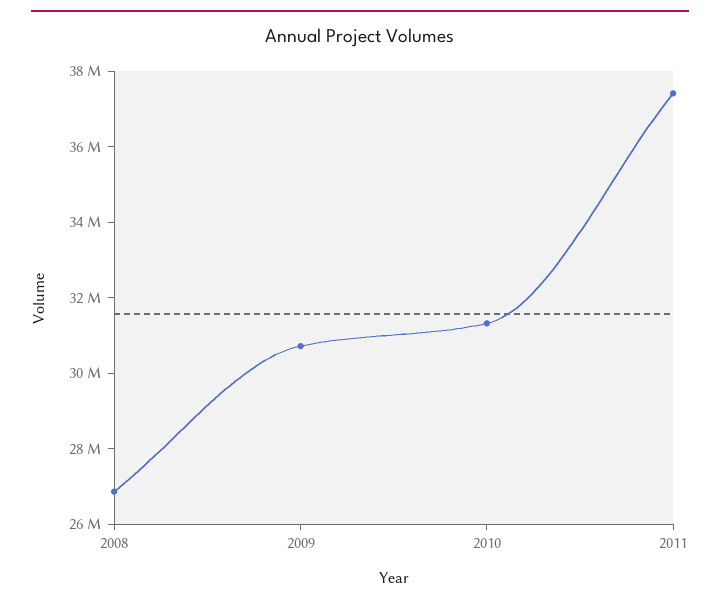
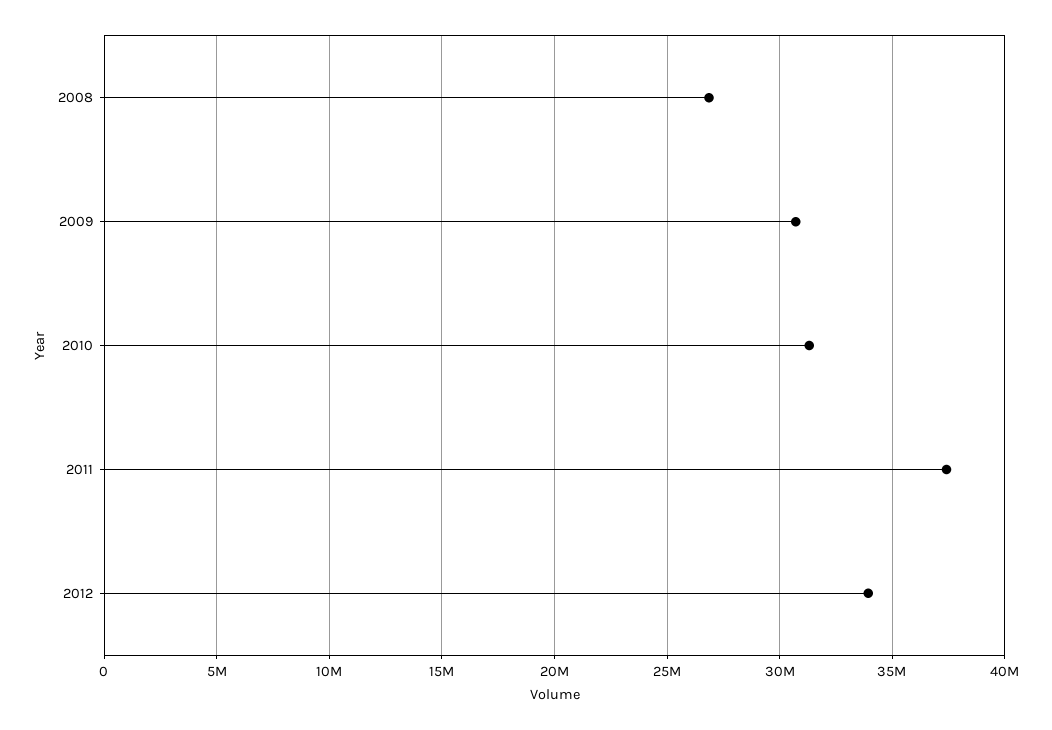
2012: none -> 34000000

